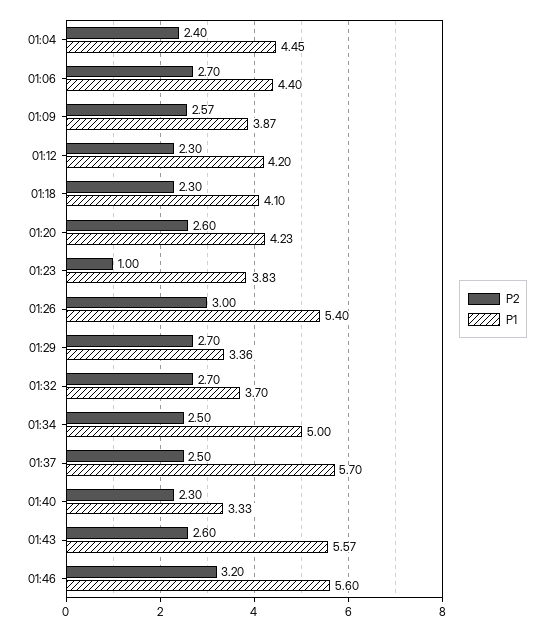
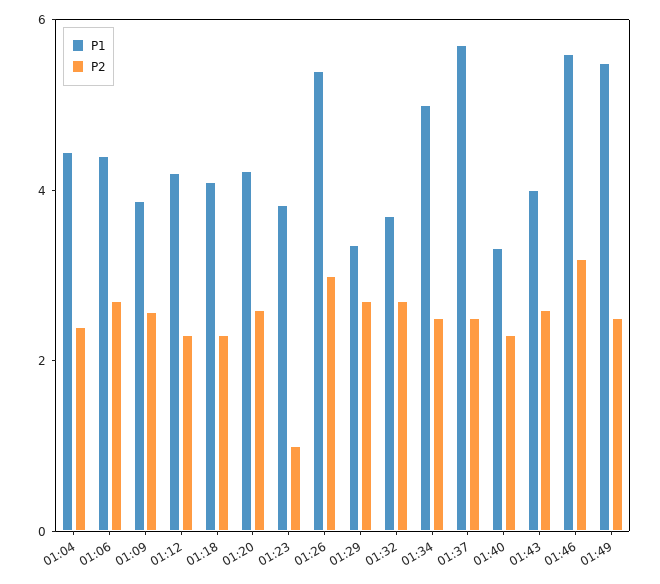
P1, 01:43: 5.57 -> 4
P1, 01:49: none -> 5.5
P2, 01:49: none -> 2.5

